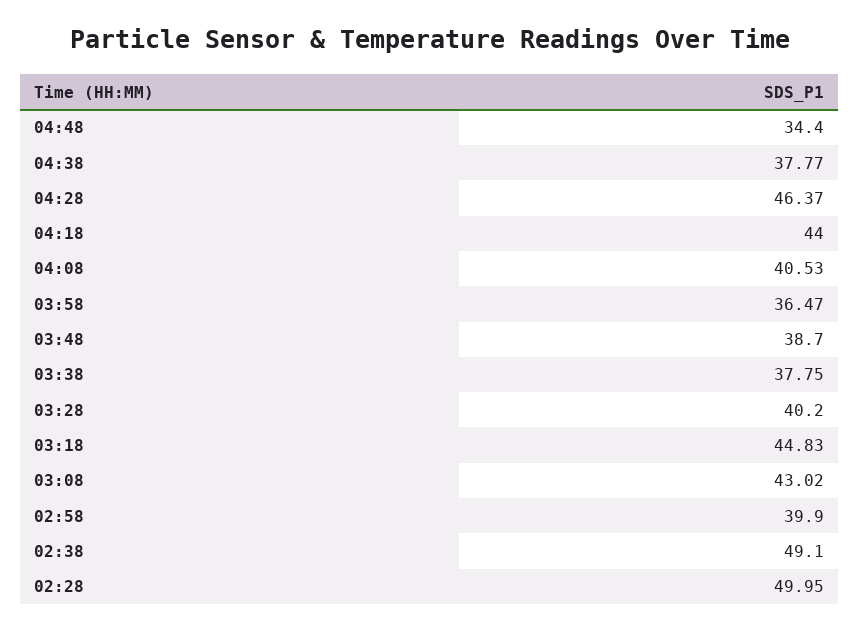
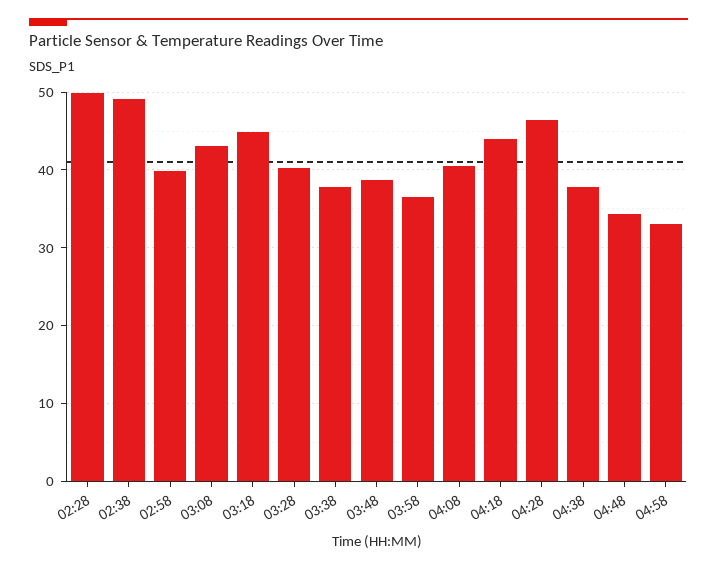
04:58: none -> 33

